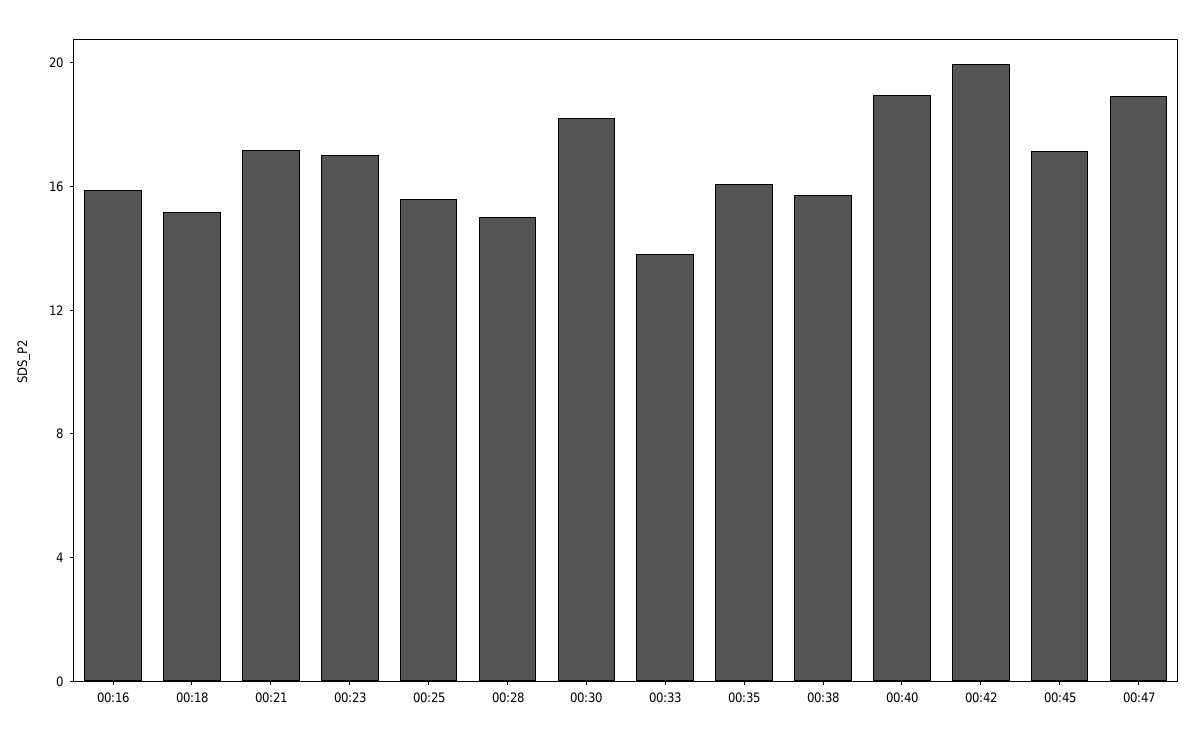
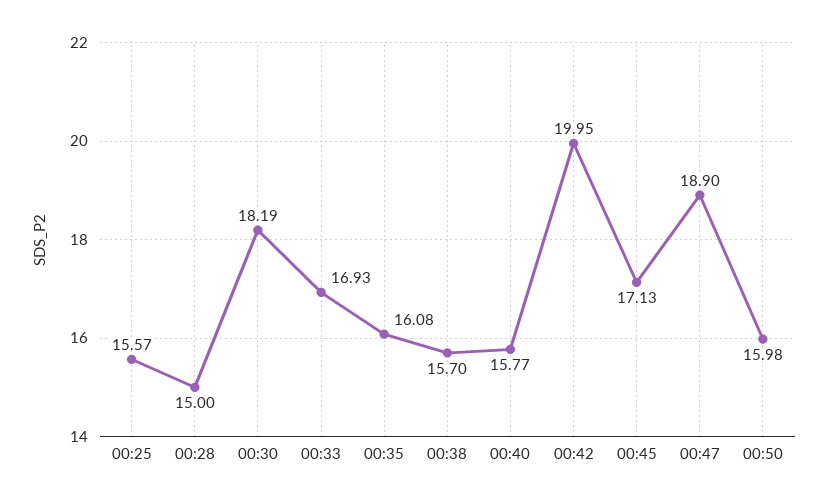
00:16: 16 -> none
00:18: 15 -> none
00:21: 17 -> none
00:23: 17 -> none
00:33: 14 -> 16.93
00:40: 19 -> 15.77
00:50: none -> 15.98

